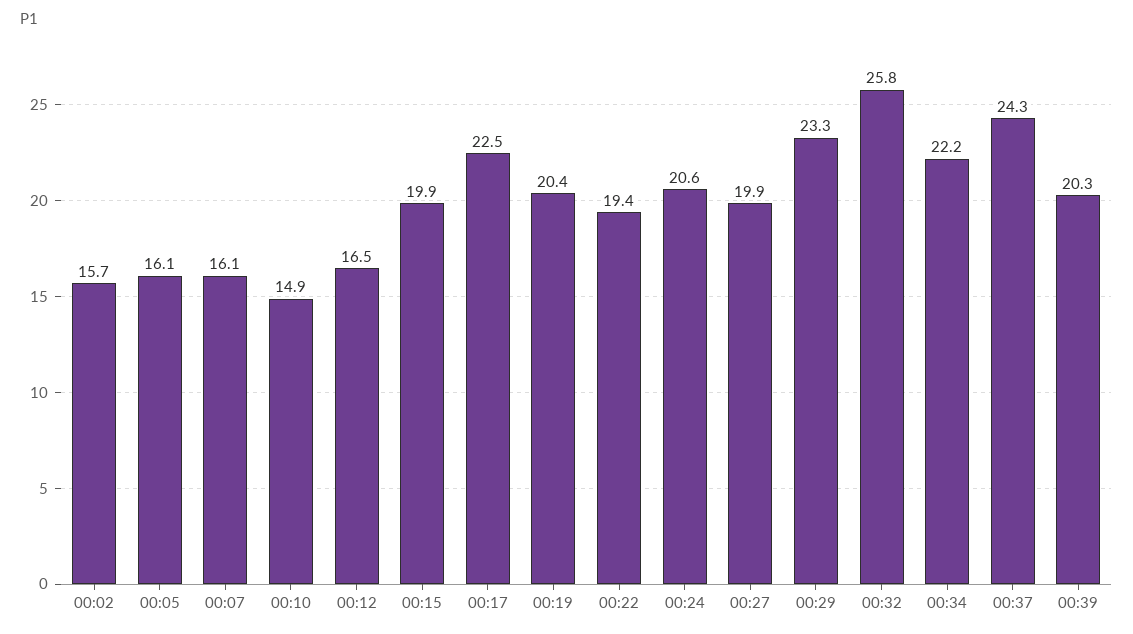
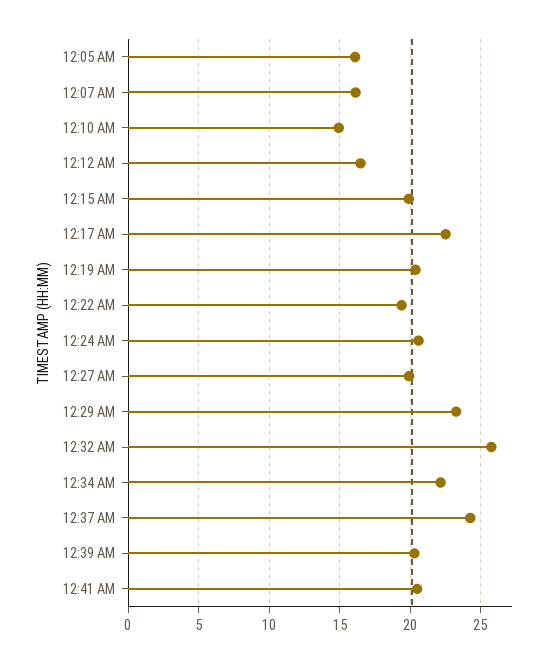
00:02: 15.7 -> none
12:41 AM: none -> 20.5

